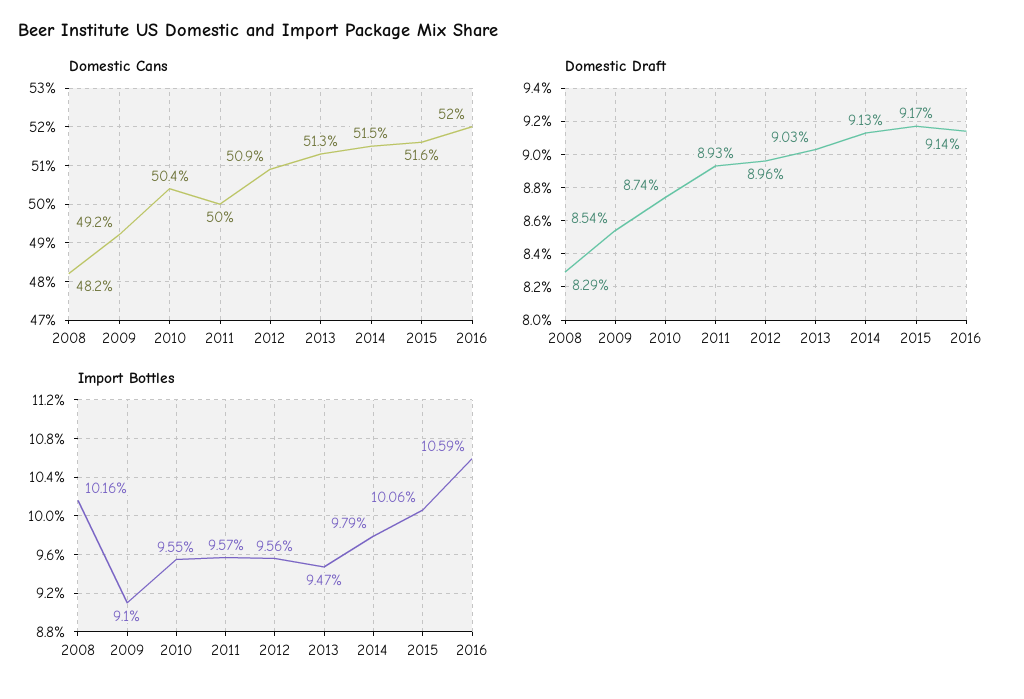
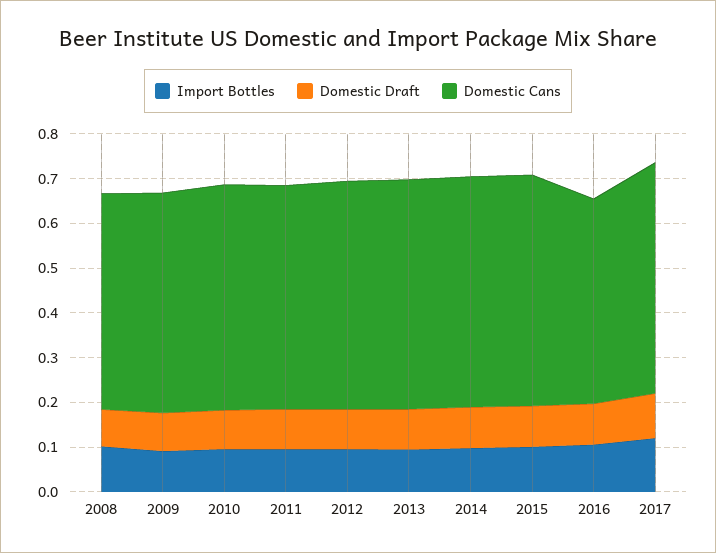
Domestic Cans, 2016: 0.52 -> 0.46
Import Bottles, 2017: none -> 0.12
Domestic Draft, 2017: none -> 0.1
Domestic Cans, 2017: none -> 0.52

